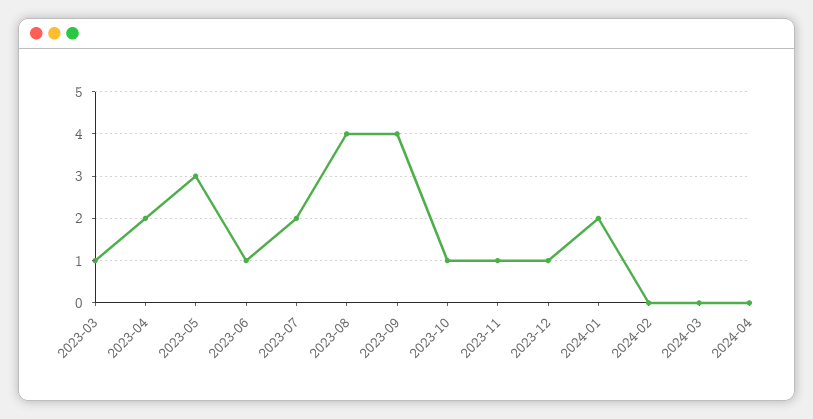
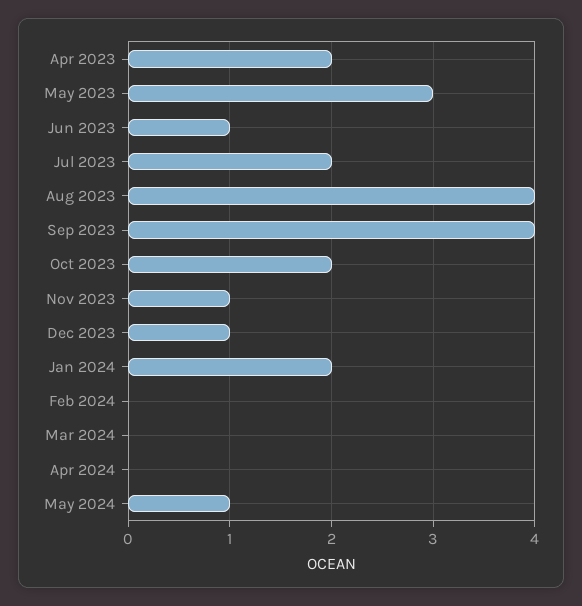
2023-03: 1 -> none
2023-10: 1 -> 2
May 2024: none -> 1

